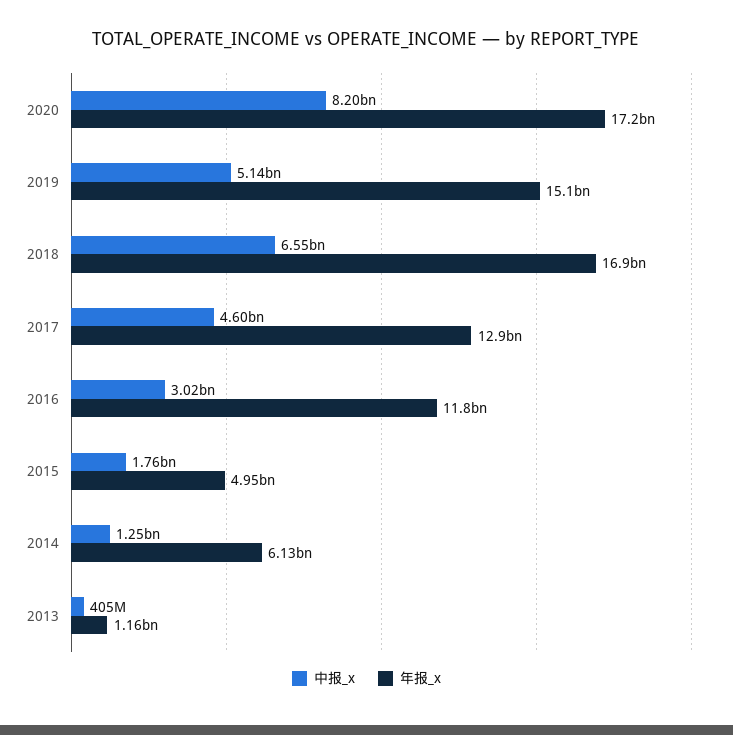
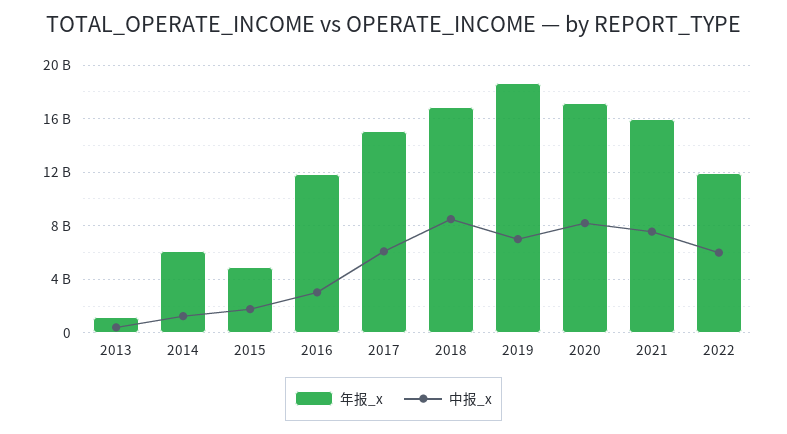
中报_x, 2019: 5140000000 -> 7000000000
年报_x, 2019: 15100000000 -> 18500000000
中报_x, 2018: 6550000000 -> 8500000000
中报_x, 2017: 4600000000 -> 6000000000
年报_x, 2017: 12900000000 -> 15000000000
年报_x, 2021: none -> 16000000000
中报_x, 2021: none -> 7500000000
年报_x, 2022: none -> 12000000000
中报_x, 2022: none -> 6000000000

